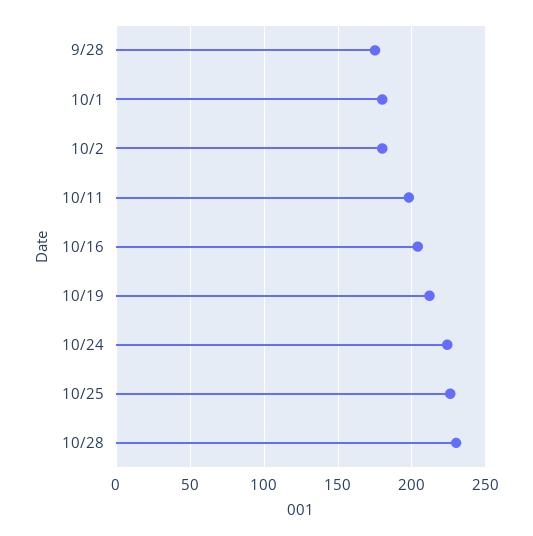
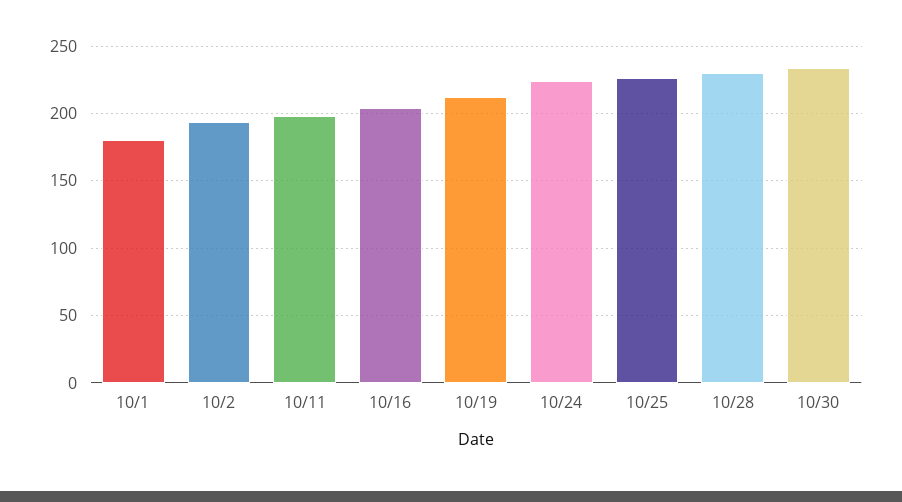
9/28: 175 -> none
10/2: 180 -> 195
10/30: none -> 235

